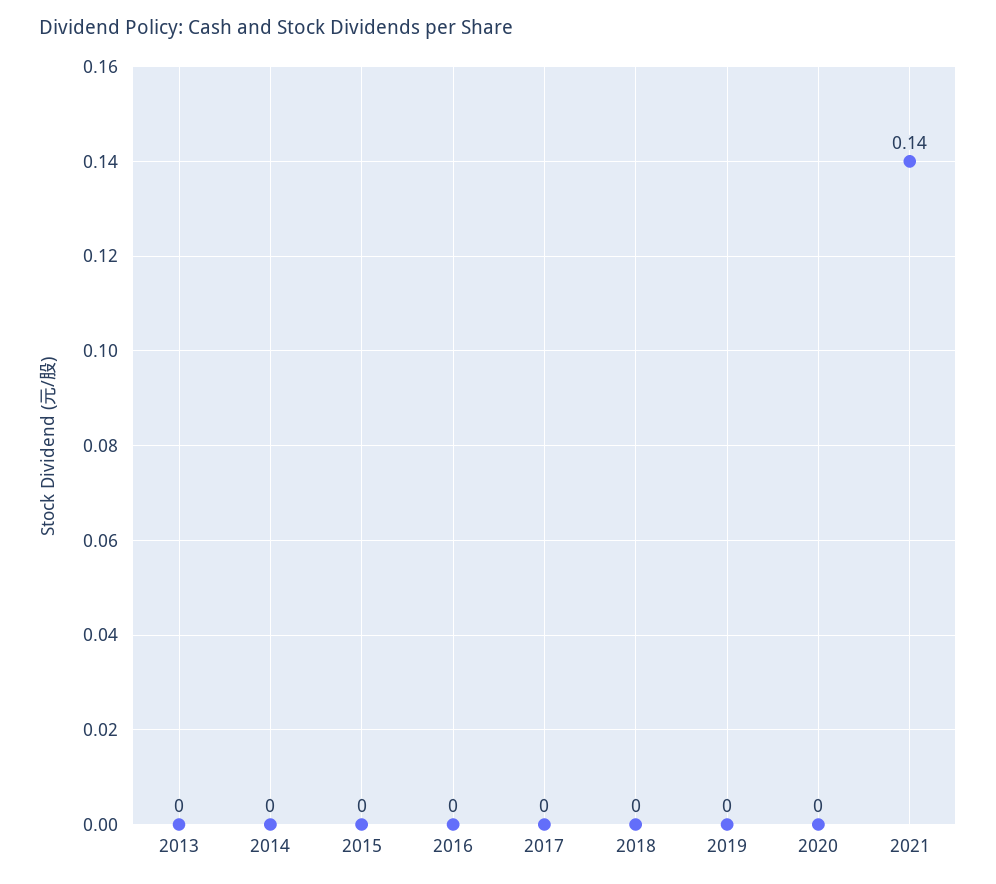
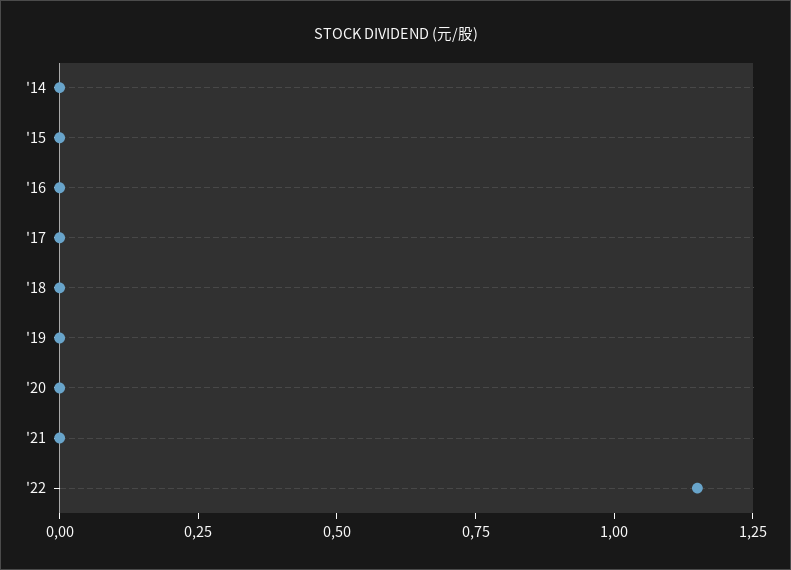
2013: 0 -> none
2021: 0.14 -> 0
'22: none -> 1.15

